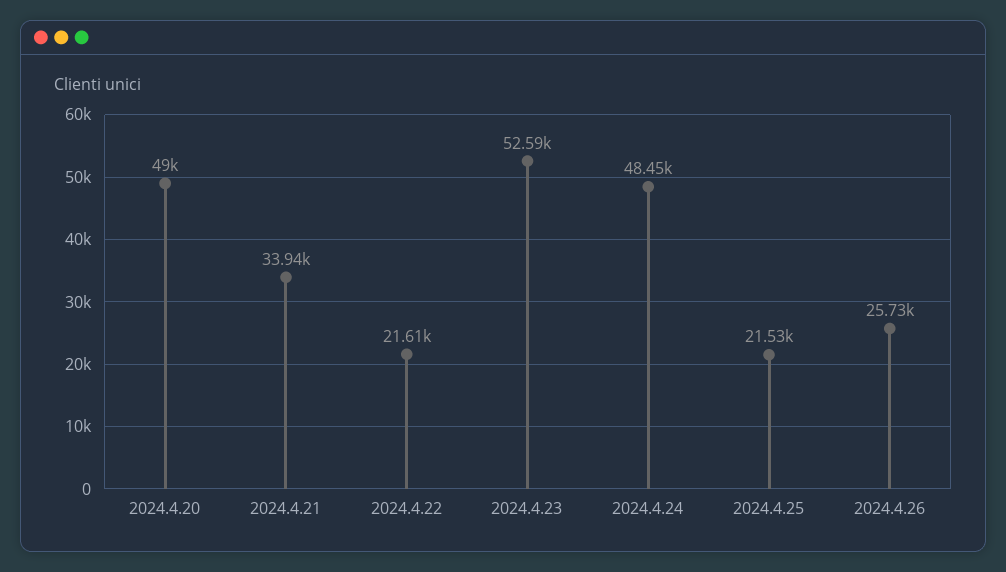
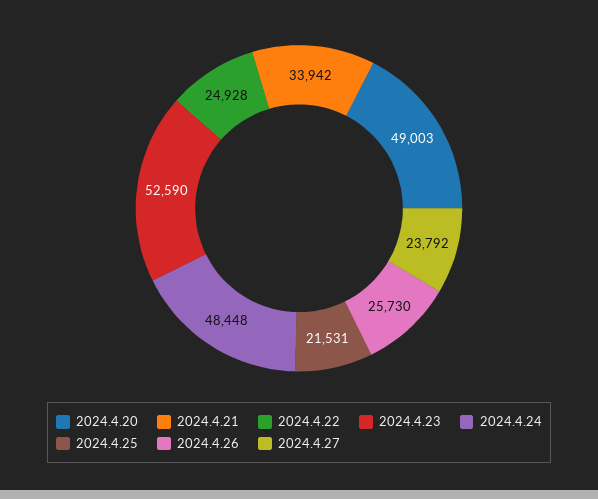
2024.4.22: 21610 -> 24928
2024.4.27: none -> 23792

